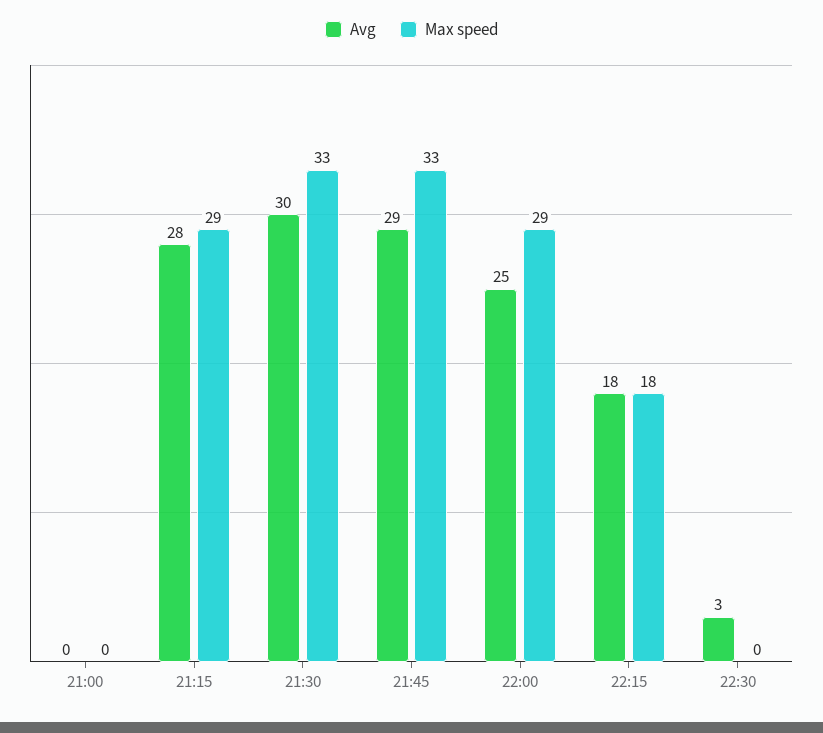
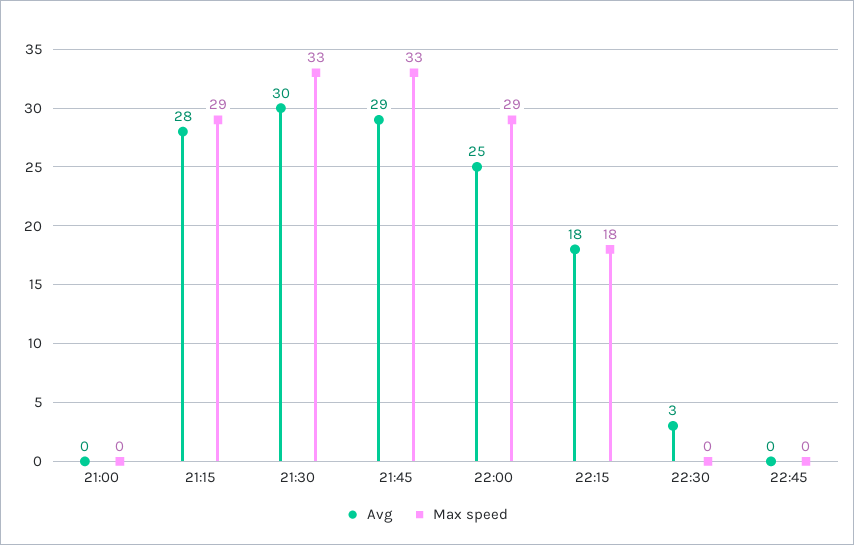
Avg, 22:45: none -> 0
Max speed, 22:45: none -> 0

